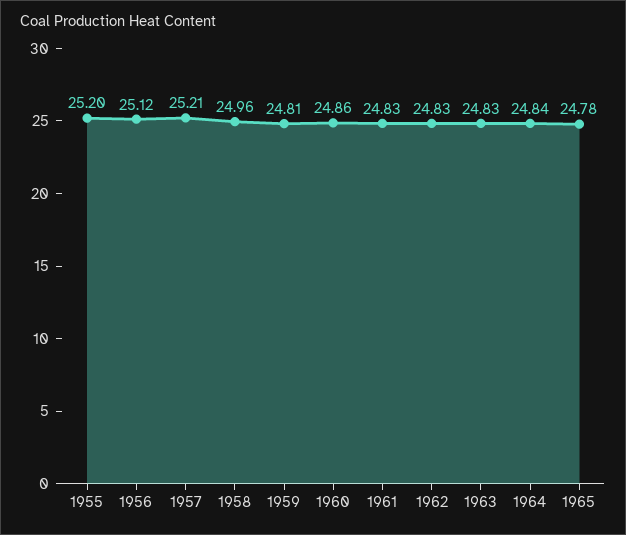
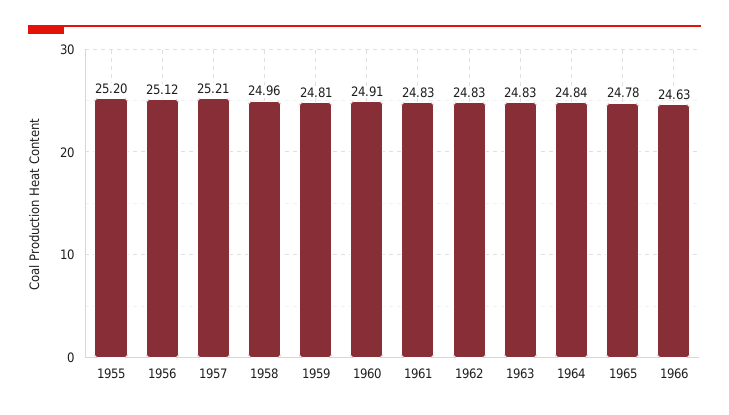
1960: 24.86 -> 24.91
1966: none -> 24.63

